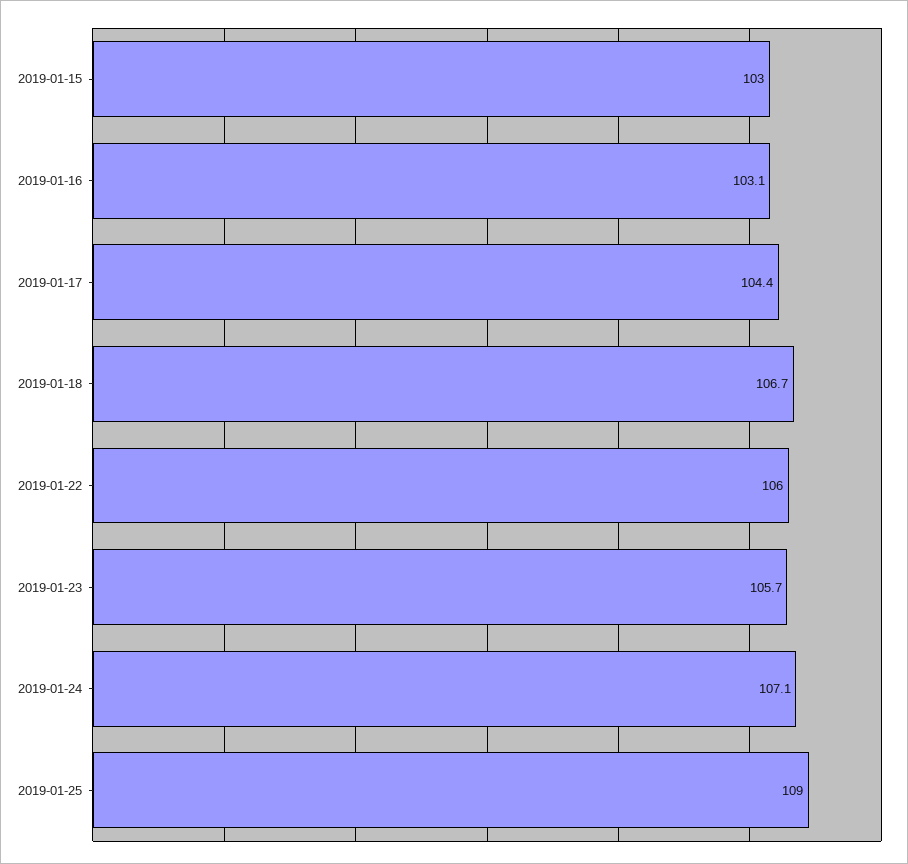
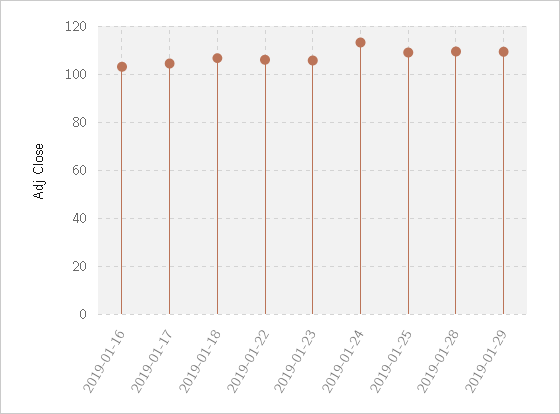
2019-01-15: 103 -> none
2019-01-24: 107.1 -> 112.5
2019-01-28: none -> 110
2019-01-29: none -> 110

